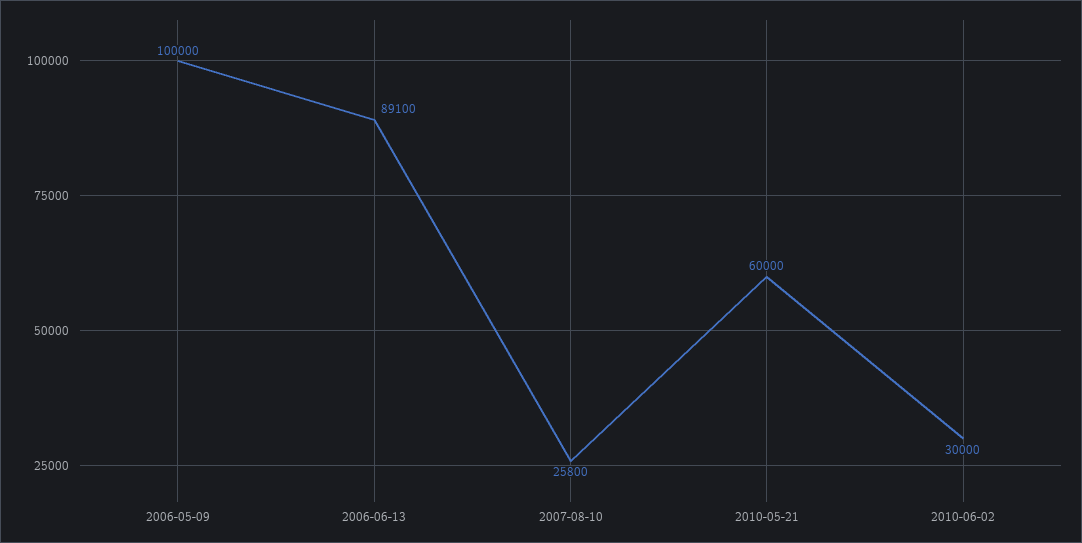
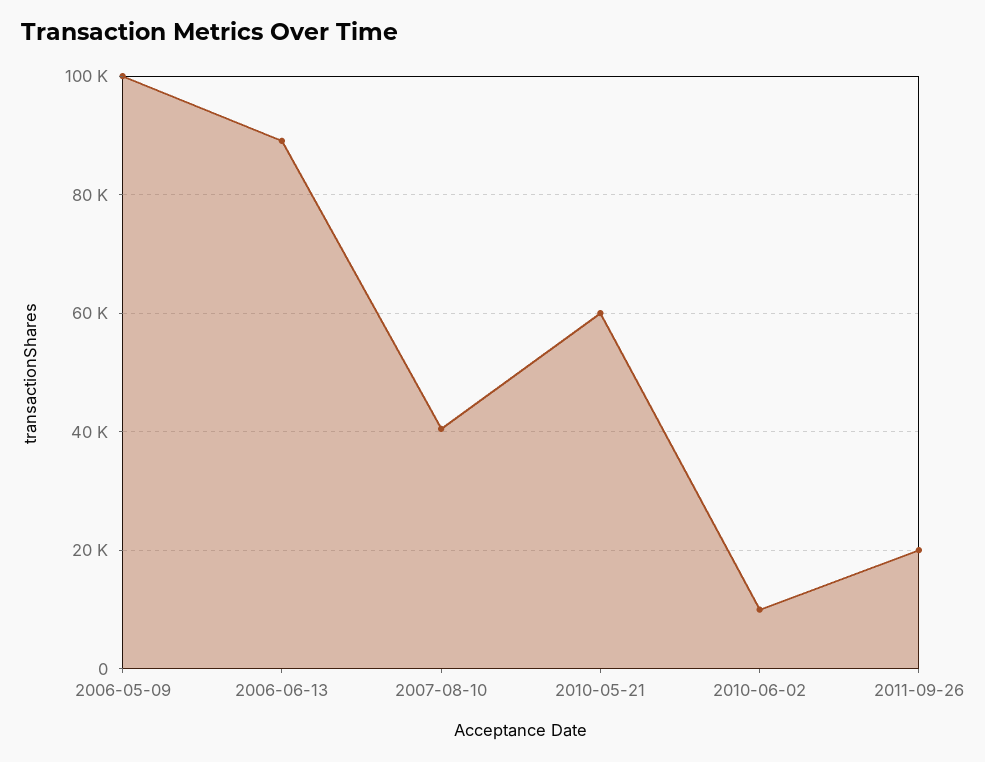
2007-08-10: 25800 -> 40000
2010-06-02: 30000 -> 10000
2011-09-26: none -> 20000

